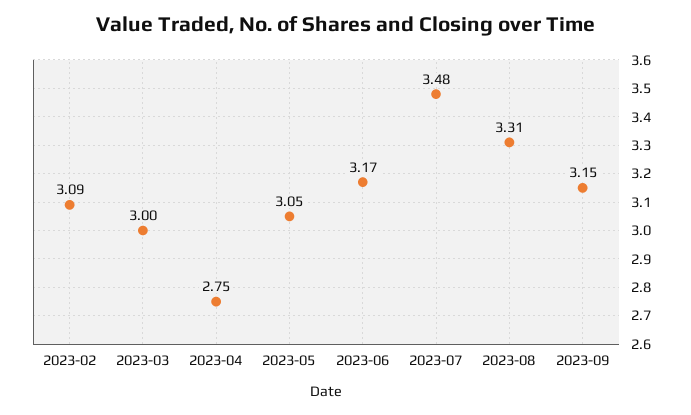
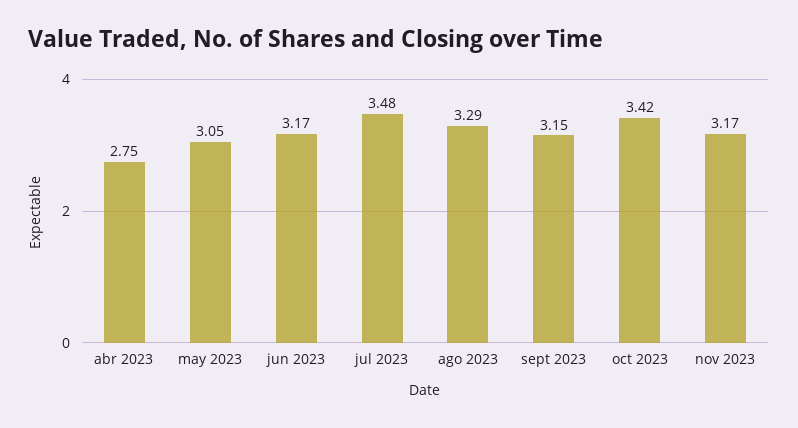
2023-02: 3.09 -> none
2023-03: 3 -> none
2023-08: 3.31 -> 3.29
oct 2023: none -> 3.42
nov 2023: none -> 3.17

